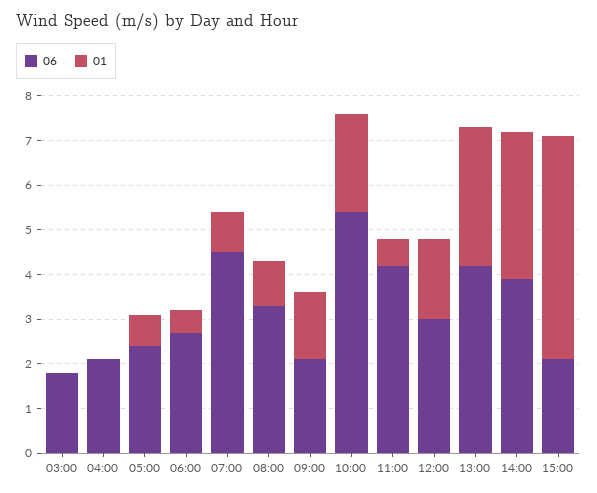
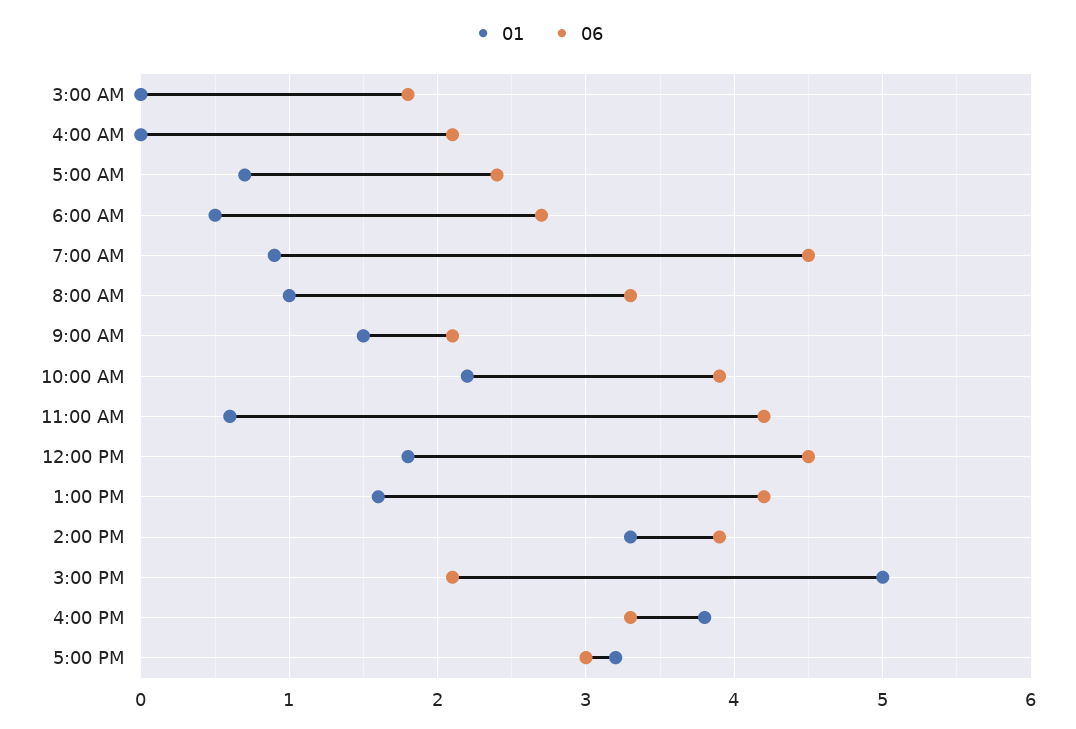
06, 10:00: 5.5 -> 3.9
06, 12:00: 3 -> 4.5
01, 13:00: 3 -> 1.6
01, 4:00 PM: none -> 3.8
06, 4:00 PM: none -> 3.3
01, 5:00 PM: none -> 3.2
06, 5:00 PM: none -> 3

